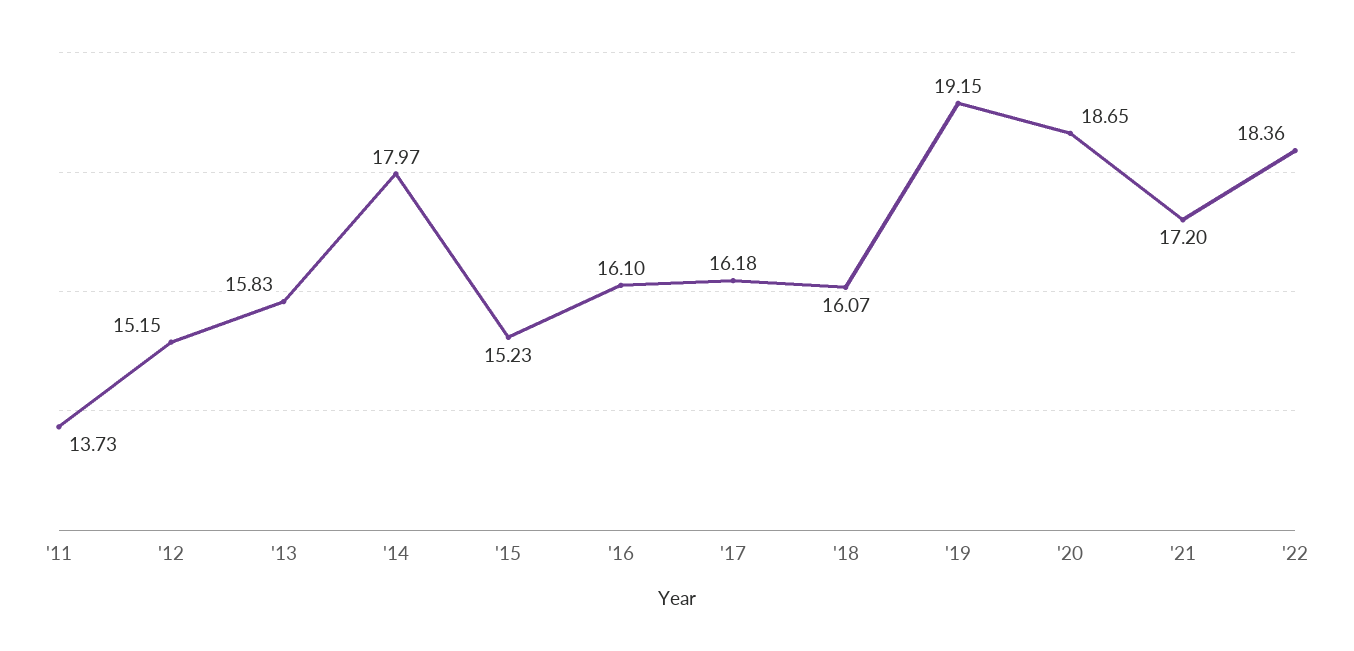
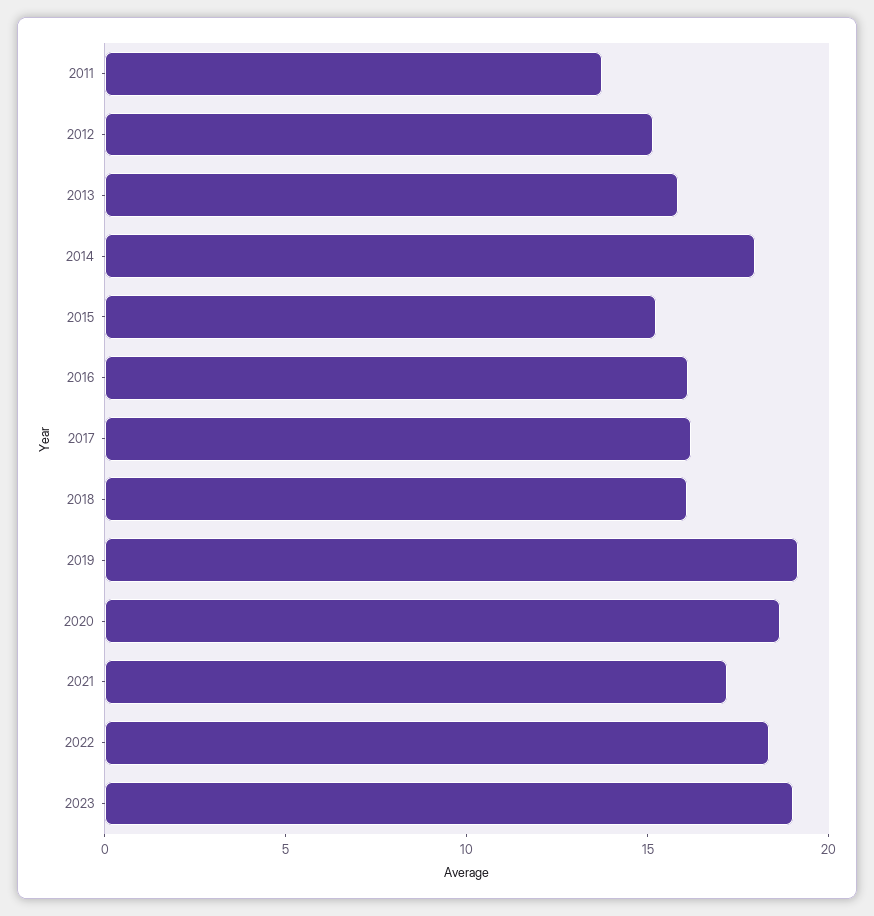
2023: none -> 19

